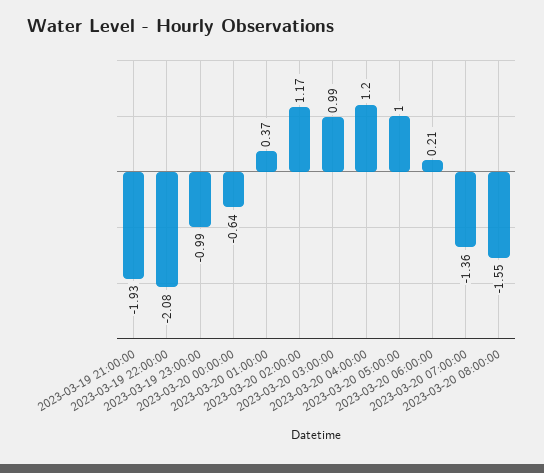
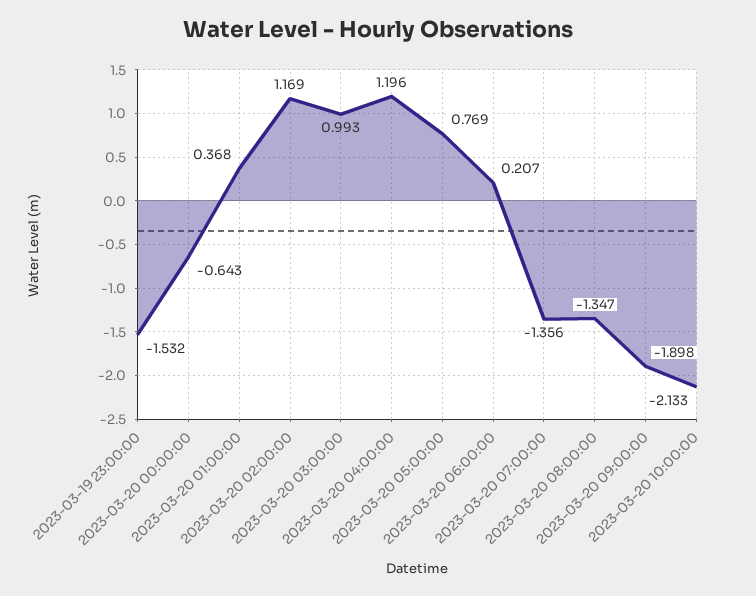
2023-03-19 21:00:00: -1.93 -> none
2023-03-19 22:00:00: -2.08 -> none
2023-03-19 23:00:00: -0.99 -> -1.532
2023-03-20 05:00:00: 1 -> 0.769
2023-03-20 08:00:00: -1.55 -> -1.347
2023-03-20 09:00:00: none -> -1.898
2023-03-20 10:00:00: none -> -2.133

